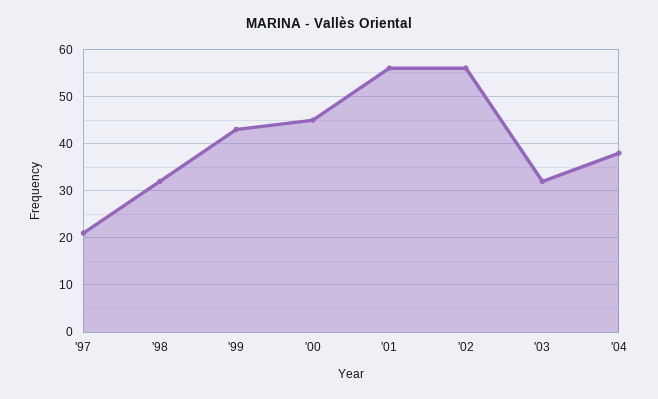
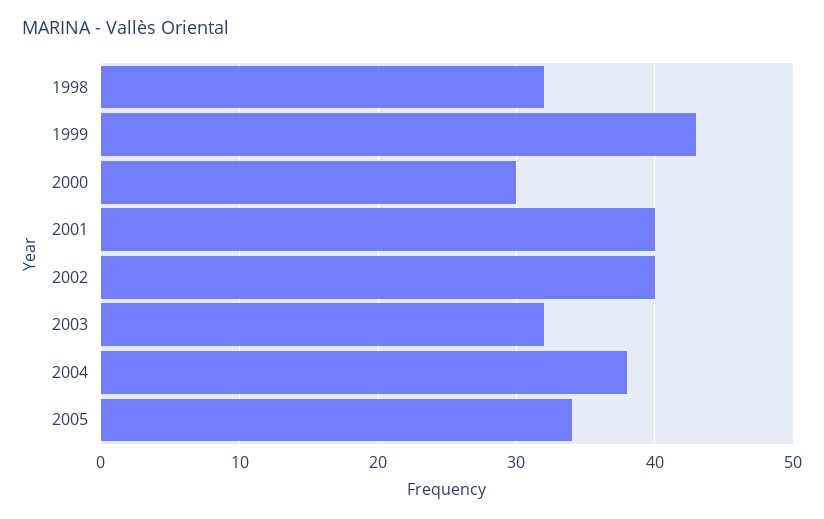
'97: 20 -> none
'00: 45 -> 30
'01: 55 -> 40
'02: 55 -> 40
2005: none -> 34

